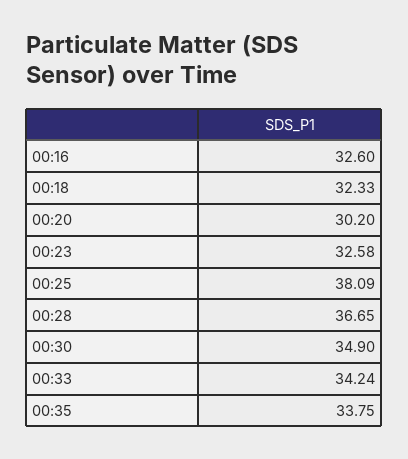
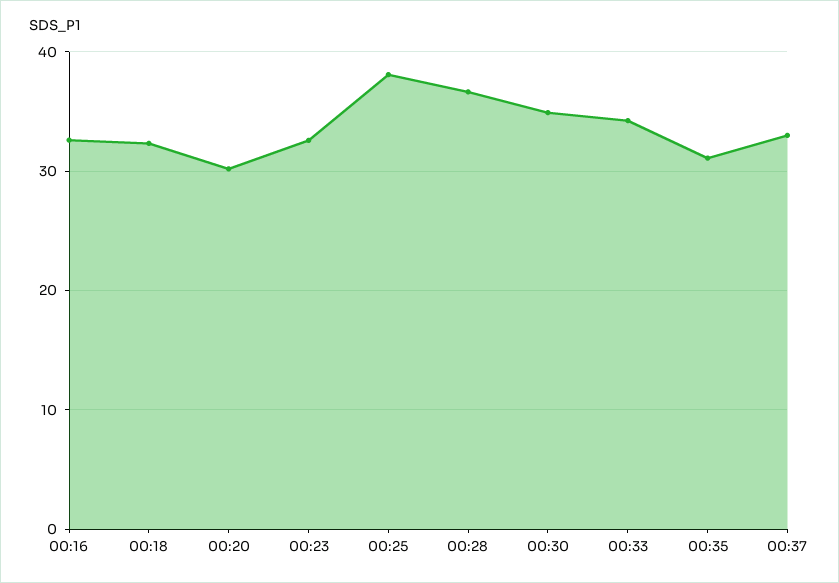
00:35: 33.75 -> 31
00:37: none -> 33

